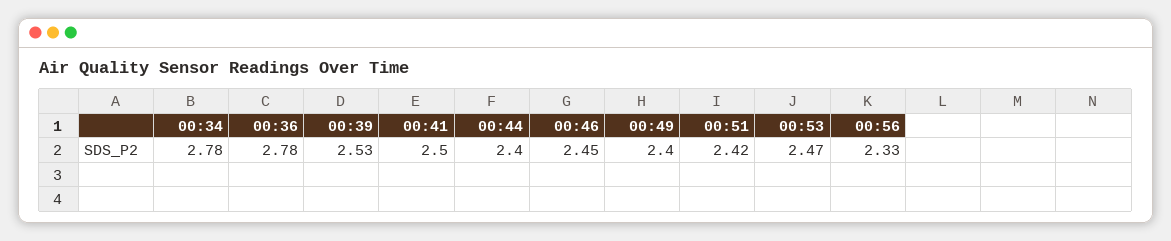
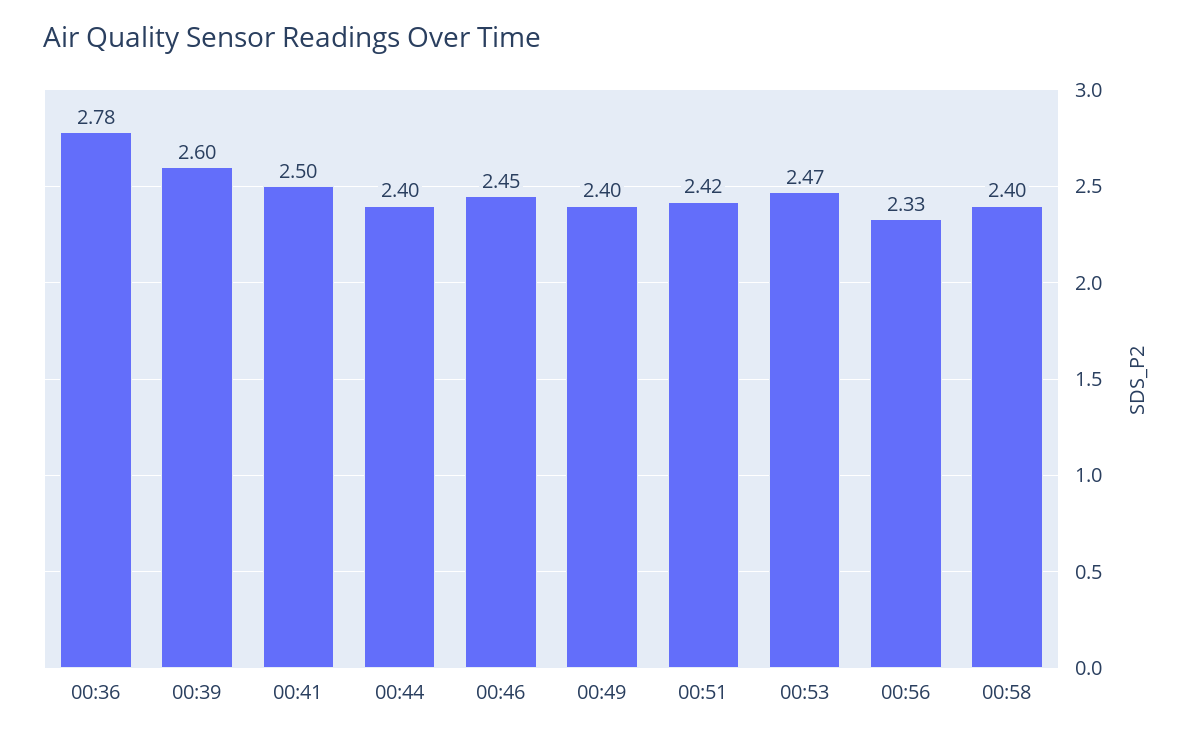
00:34: 2.78 -> none
00:39: 2.53 -> 2.6
00:58: none -> 2.4

